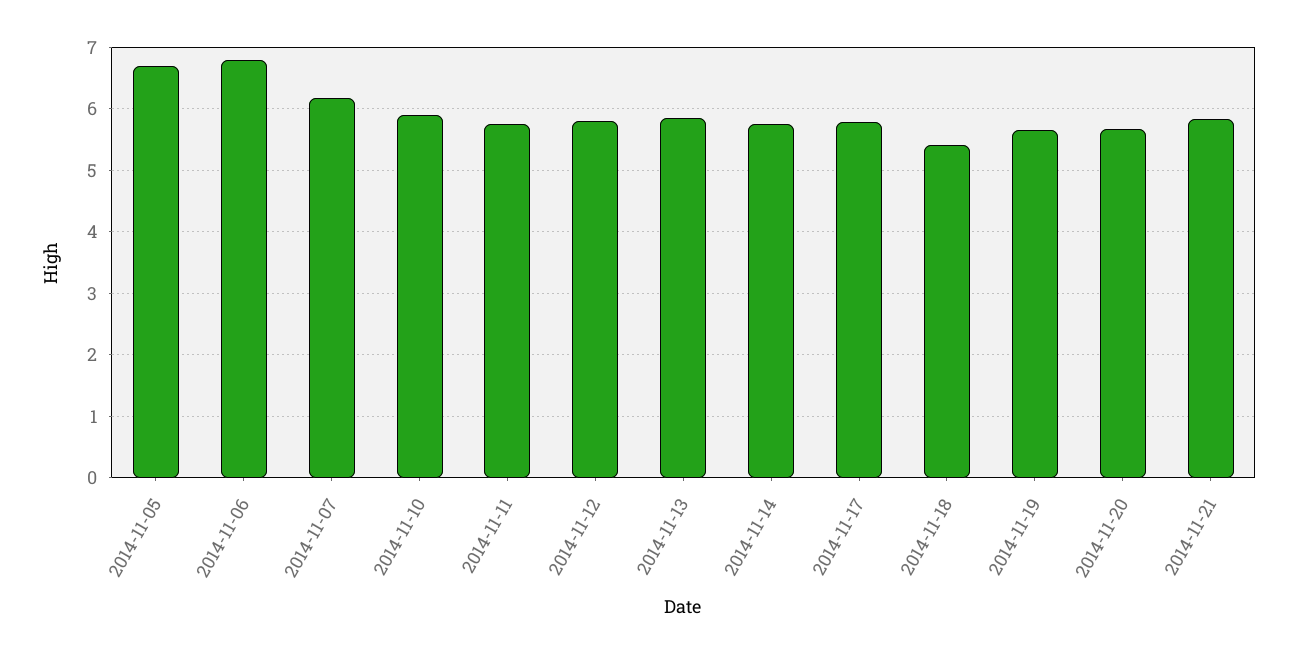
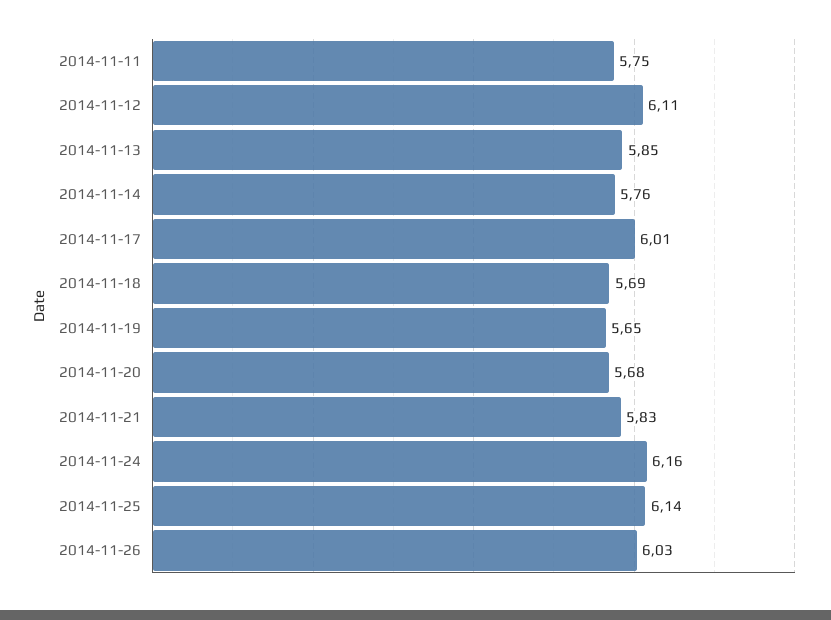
2014-11-05: 6.7 -> none
2014-11-06: 6.8 -> none
2014-11-07: 6.2 -> none
2014-11-10: 5.9 -> none
2014-11-12: 5.8 -> 6.11
2014-11-17: 5.8 -> 6.01
2014-11-18: 5.4 -> 5.69
2014-11-24: none -> 6.16
2014-11-25: none -> 6.14
2014-11-26: none -> 6.03

